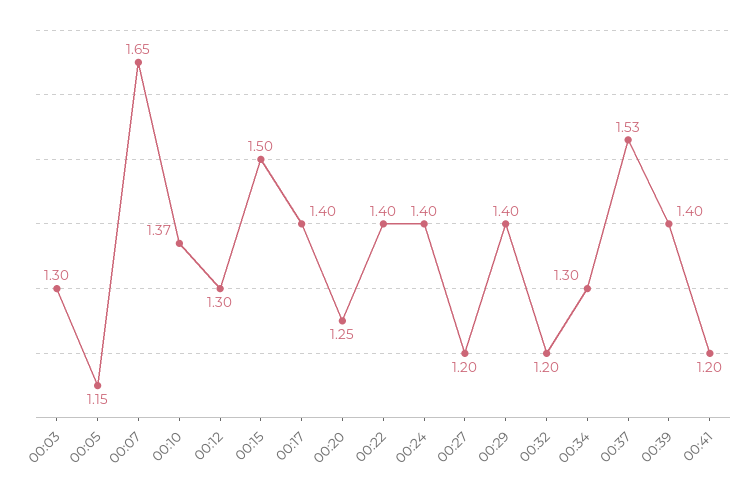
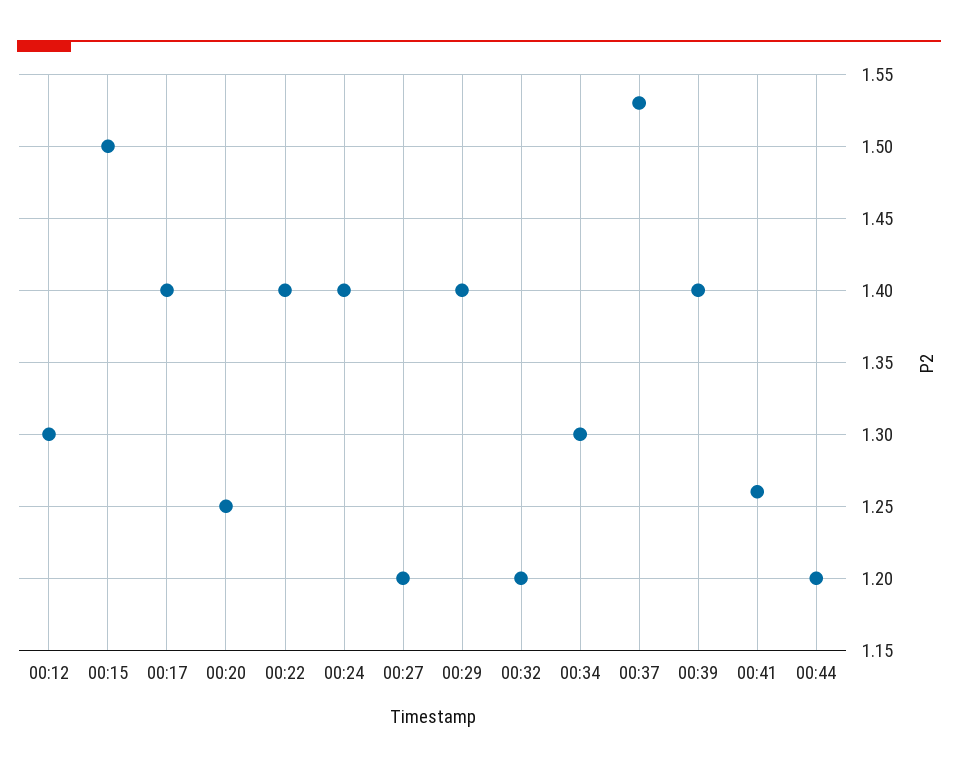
00:03: 1.3 -> none
00:05: 1.15 -> none
00:07: 1.65 -> none
00:10: 1.37 -> none
00:41: 1.2 -> 1.26
00:44: none -> 1.2

